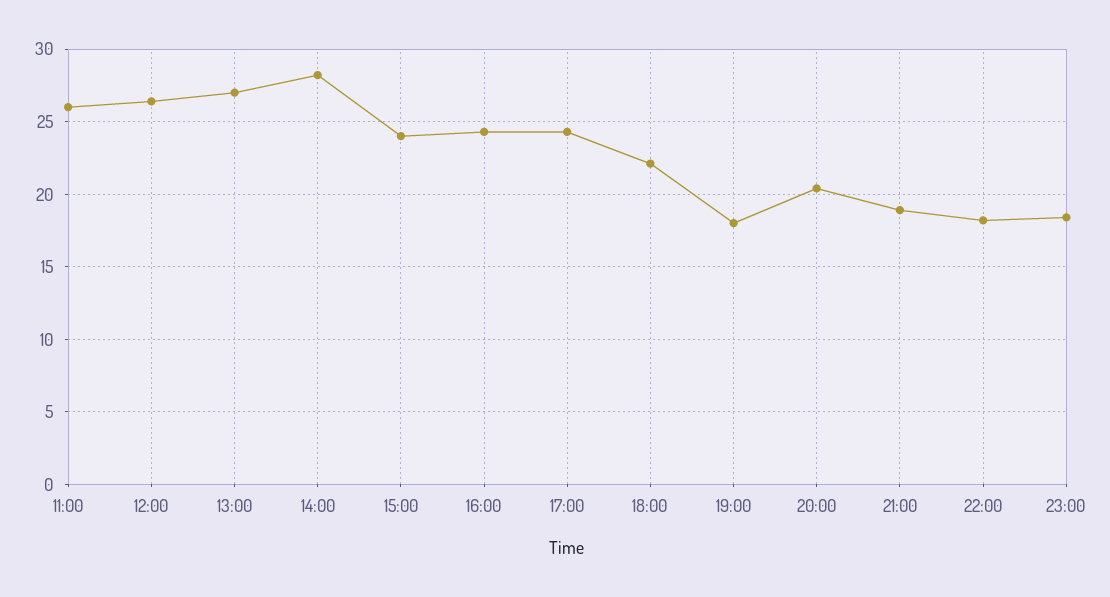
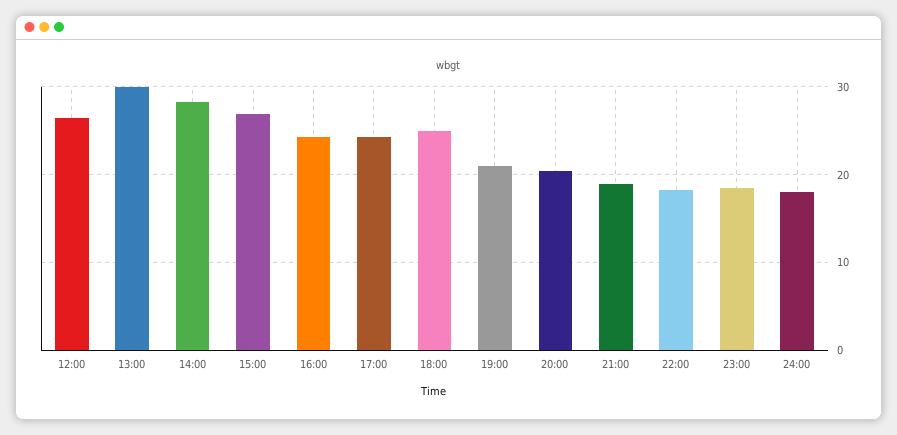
11:00: 26 -> none
13:00: 27 -> 30
15:00: 24 -> 27
18:00: 22 -> 25
19:00: 18 -> 21
24:00: none -> 18

